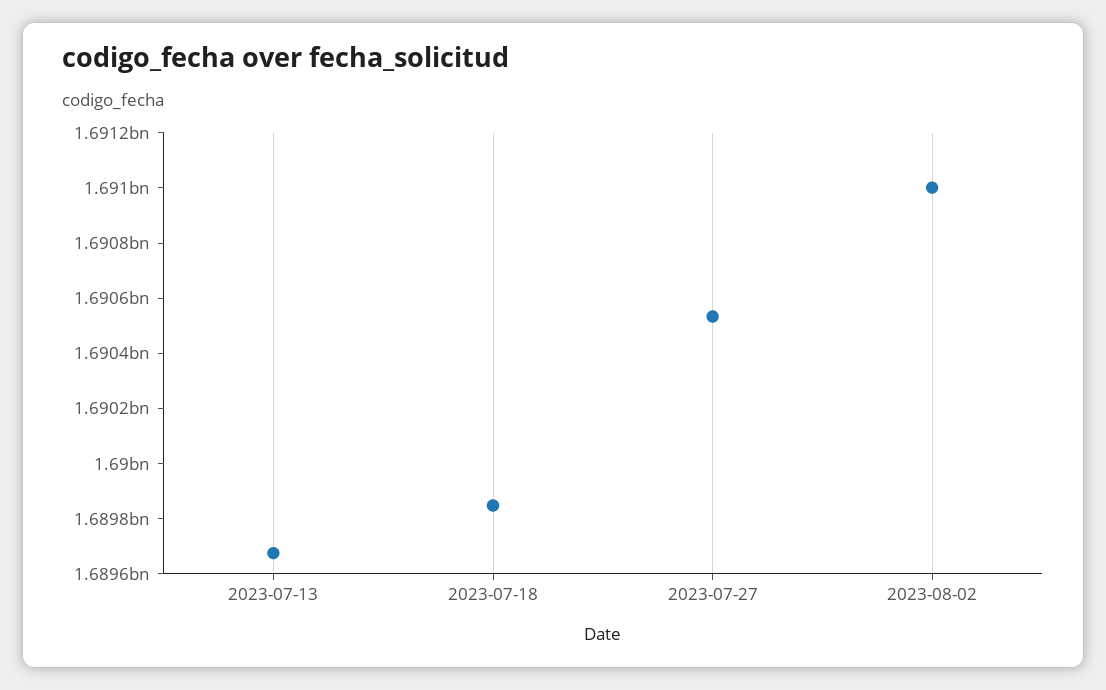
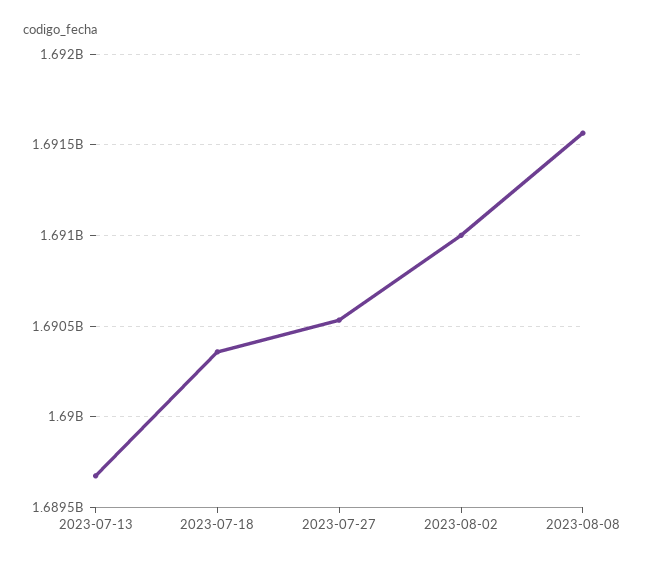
2023-07-18: 1689850000 -> 1690350000
2023-08-08: none -> 1691550000

